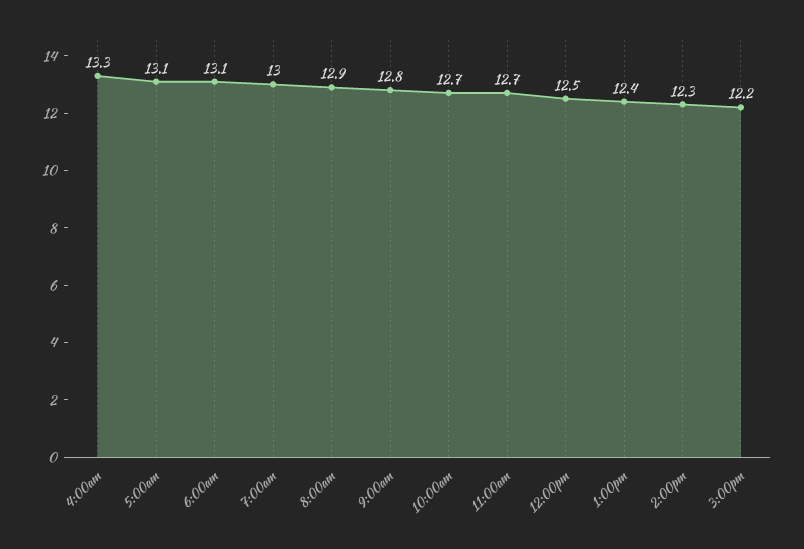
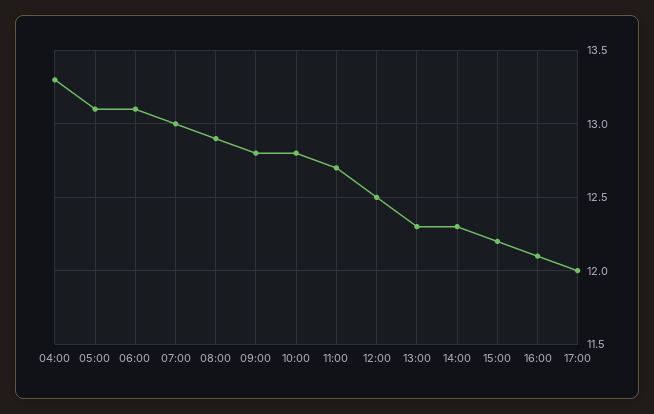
10:00am: 12.7 -> 12.8
1:00pm: 12.4 -> 12.3
16:00: none -> 12.1
17:00: none -> 12

